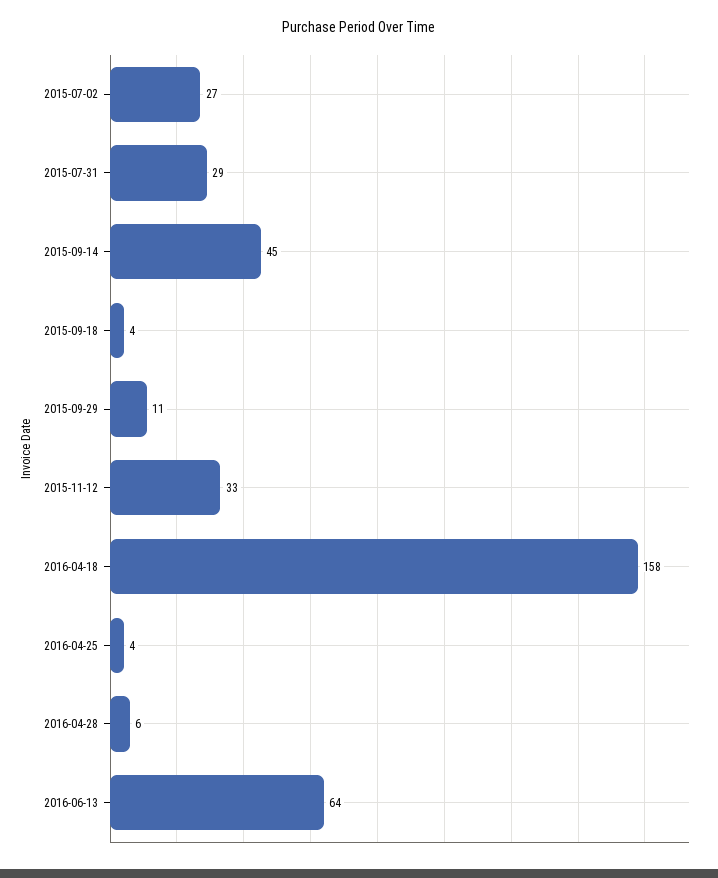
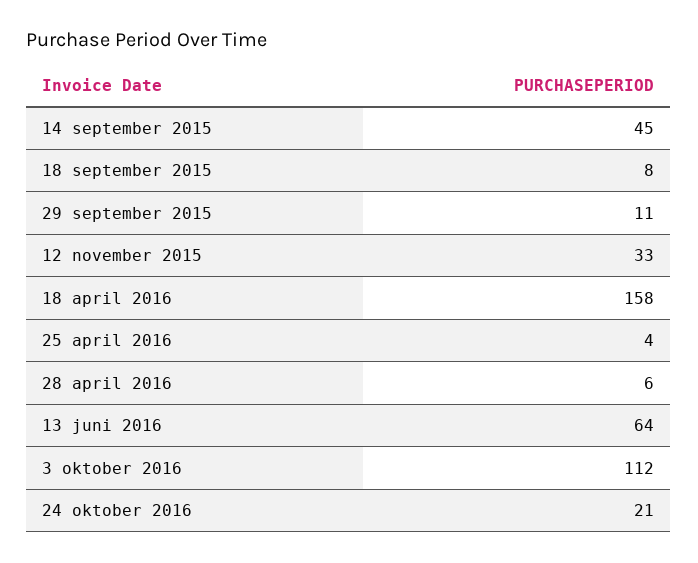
2015-07-02: 27 -> none
2015-07-31: 29 -> none
2015-09-18: 4 -> 8
3 oktober 2016: none -> 112
24 oktober 2016: none -> 21

